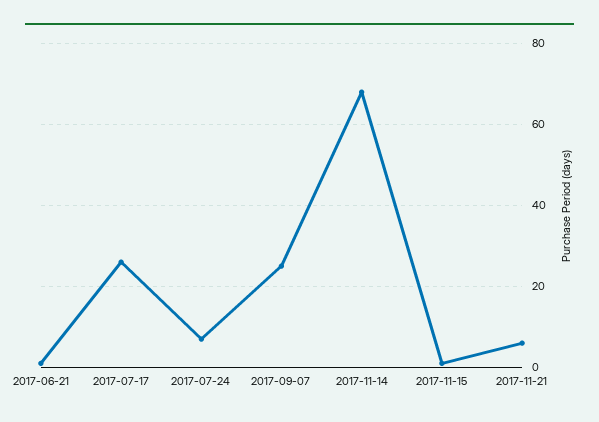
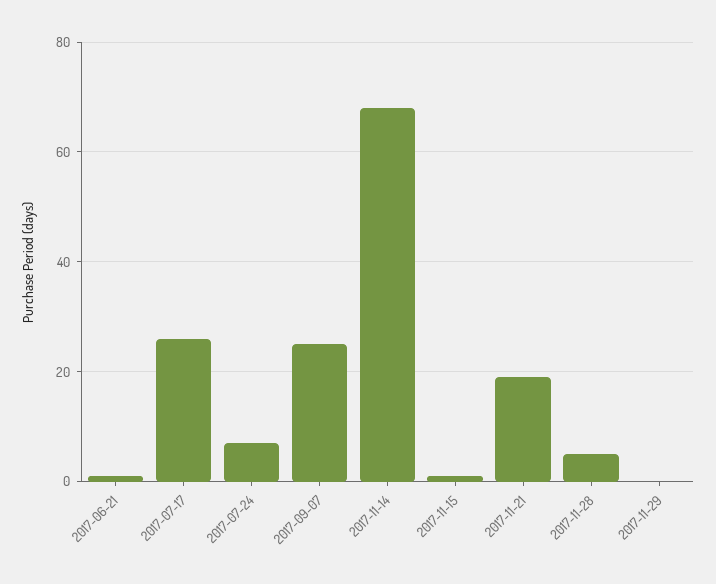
2017-11-21: 5 -> 20
2017-11-28: none -> 5
2017-11-29: none -> 0

